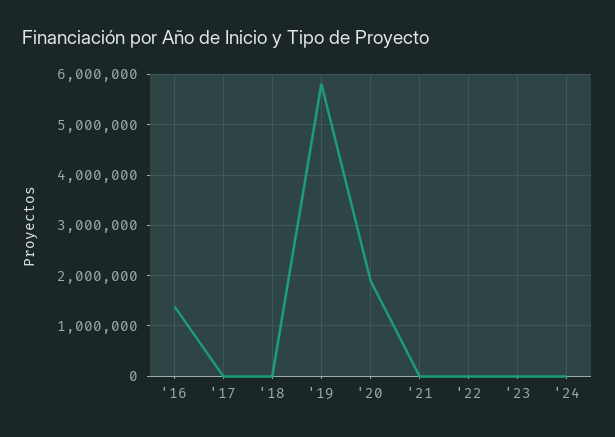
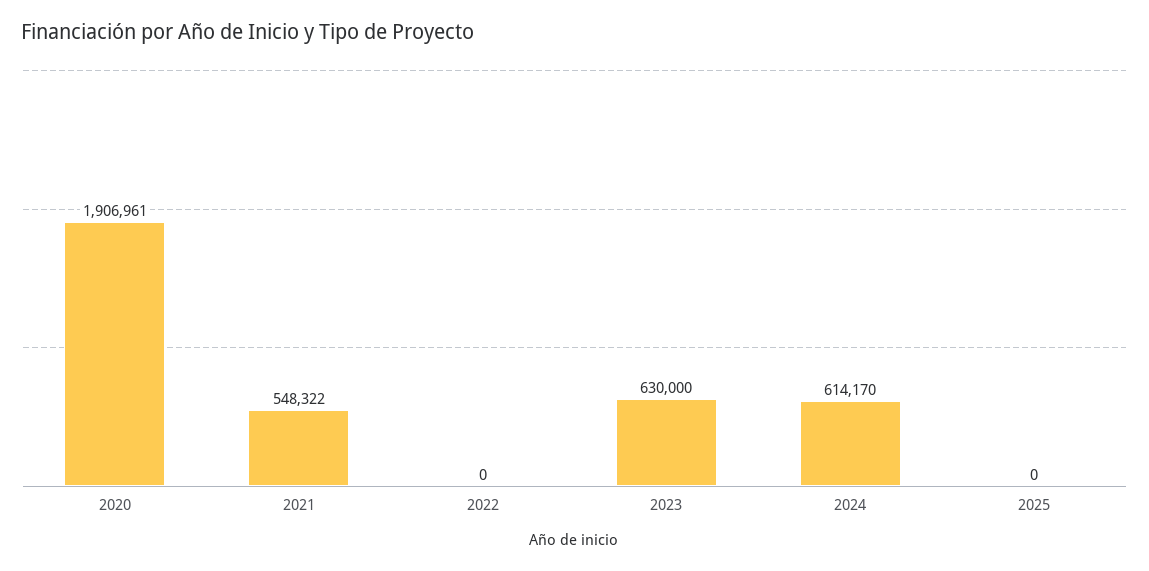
'16: 1400000 -> none
'17: 0 -> none
'18: 0 -> none
'19: 5800000 -> none
'21: 0 -> 548322
'23: 0 -> 630000
'24: 0 -> 614170
2025: none -> 0

